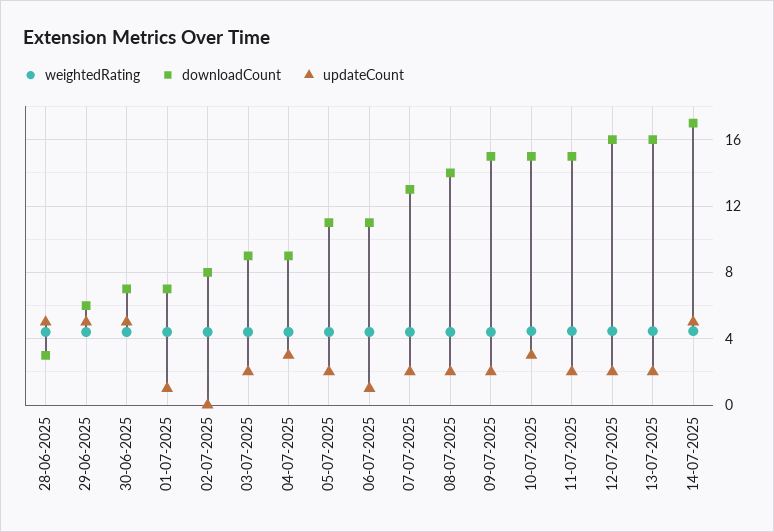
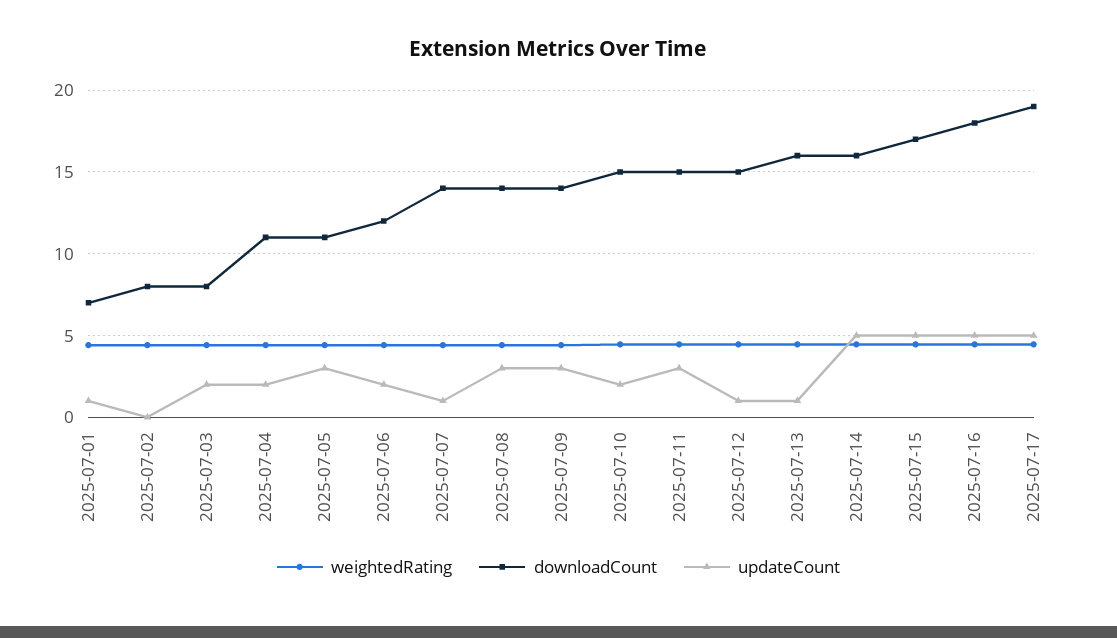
weightedRating, 28-06-2025: 4.5 -> none
downloadCount, 28-06-2025: 3 -> none
updateCount, 28-06-2025: 5 -> none
weightedRating, 29-06-2025: 4.5 -> none
downloadCount, 29-06-2025: 6 -> none
updateCount, 29-06-2025: 5 -> none
weightedRating, 30-06-2025: 4.5 -> none
downloadCount, 30-06-2025: 7 -> none
updateCount, 30-06-2025: 5 -> none
downloadCount, 03-07-2025: 9 -> 8
downloadCount, 04-07-2025: 9 -> 11
updateCount, 04-07-2025: 3 -> 2
updateCount, 05-07-2025: 2 -> 3
downloadCount, 06-07-2025: 11 -> 12
updateCount, 06-07-2025: 1 -> 2
downloadCount, 07-07-2025: 13 -> 14
updateCount, 07-07-2025: 2 -> 1
updateCount, 08-07-2025: 2 -> 3
downloadCount, 09-07-2025: 15 -> 14
updateCount, 09-07-2025: 2 -> 3
updateCount, 10-07-2025: 3 -> 2
updateCount, 11-07-2025: 2 -> 3
downloadCount, 12-07-2025: 16 -> 15
updateCount, 12-07-2025: 2 -> 1
updateCount, 13-07-2025: 2 -> 1
downloadCount, 14-07-2025: 17 -> 16
weightedRating, 2025-07-15: none -> 4.5
downloadCount, 2025-07-15: none -> 17
updateCount, 2025-07-15: none -> 5
weightedRating, 2025-07-16: none -> 4.5
downloadCount, 2025-07-16: none -> 18
updateCount, 2025-07-16: none -> 5
weightedRating, 2025-07-17: none -> 4.5
downloadCount, 2025-07-17: none -> 19
updateCount, 2025-07-17: none -> 5

